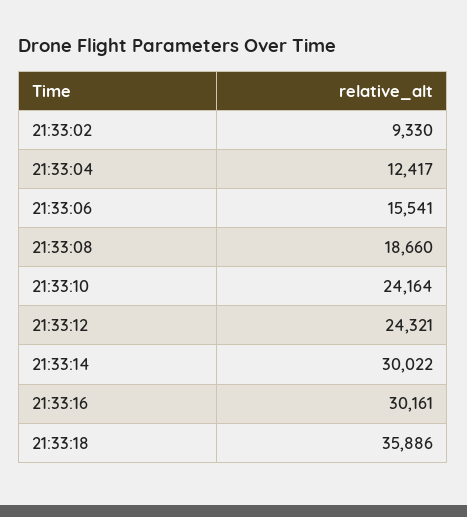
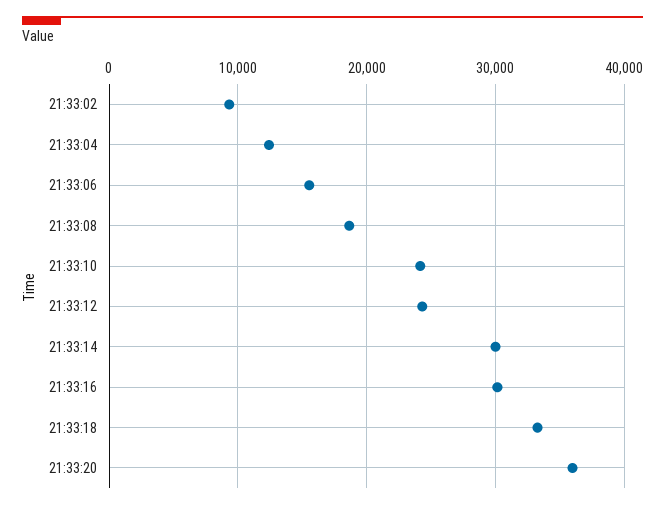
21:33:18: 35886 -> 33000
21:33:20: none -> 36000

